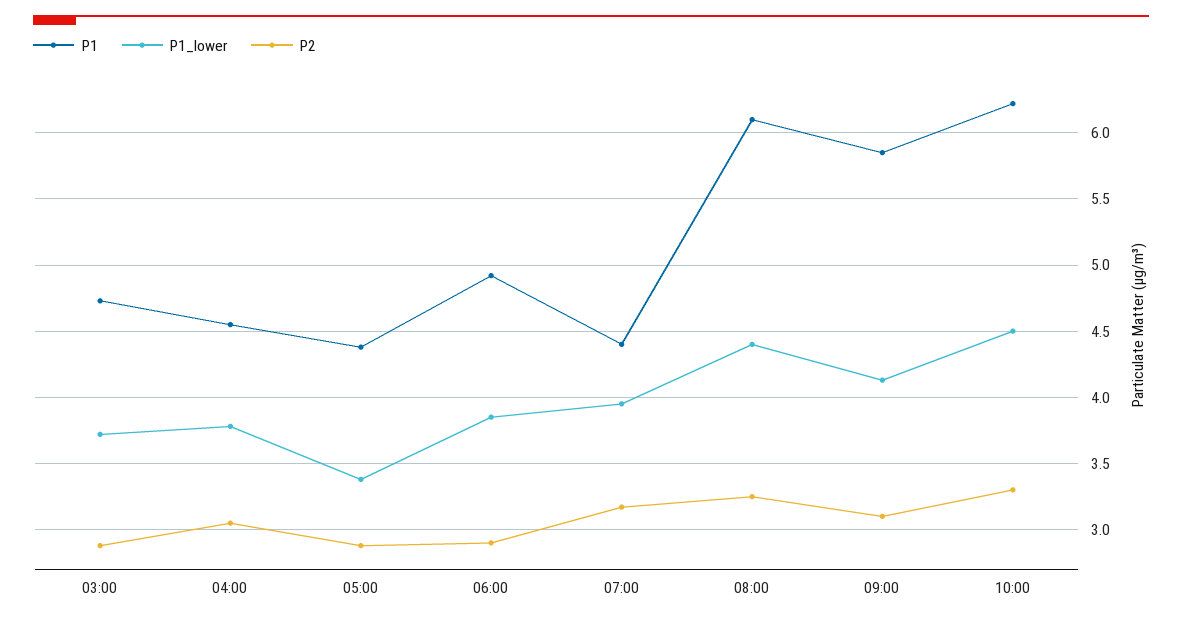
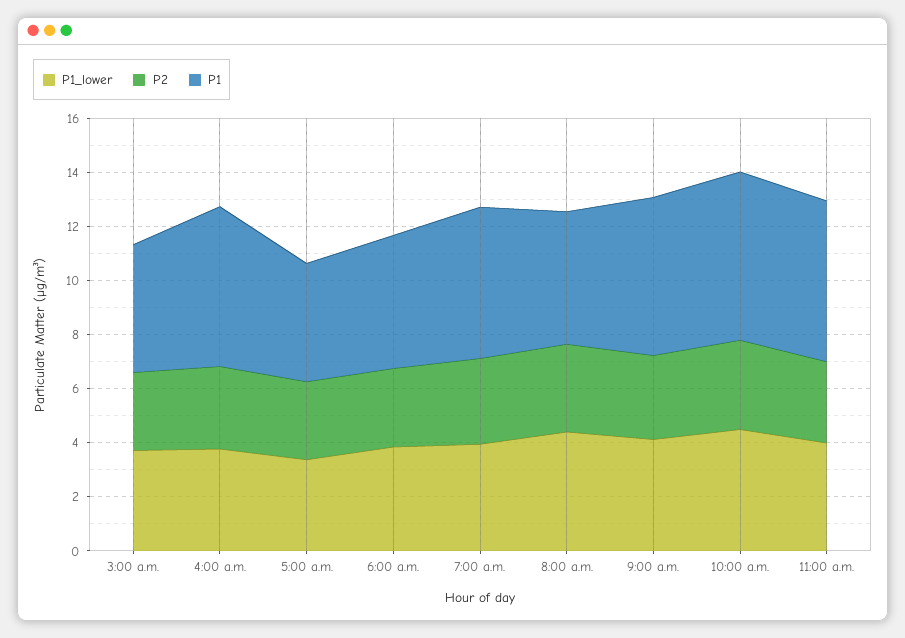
P1, 04:00: 4.55 -> 6
P1, 07:00: 4.4 -> 5.5
P1, 08:00: 6.1 -> 5
P1_lower, 11:00 a.m.: none -> 4
P2, 11:00 a.m.: none -> 3
P1, 11:00 a.m.: none -> 6

